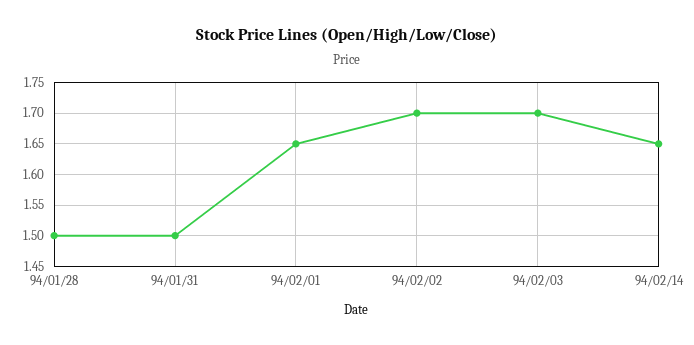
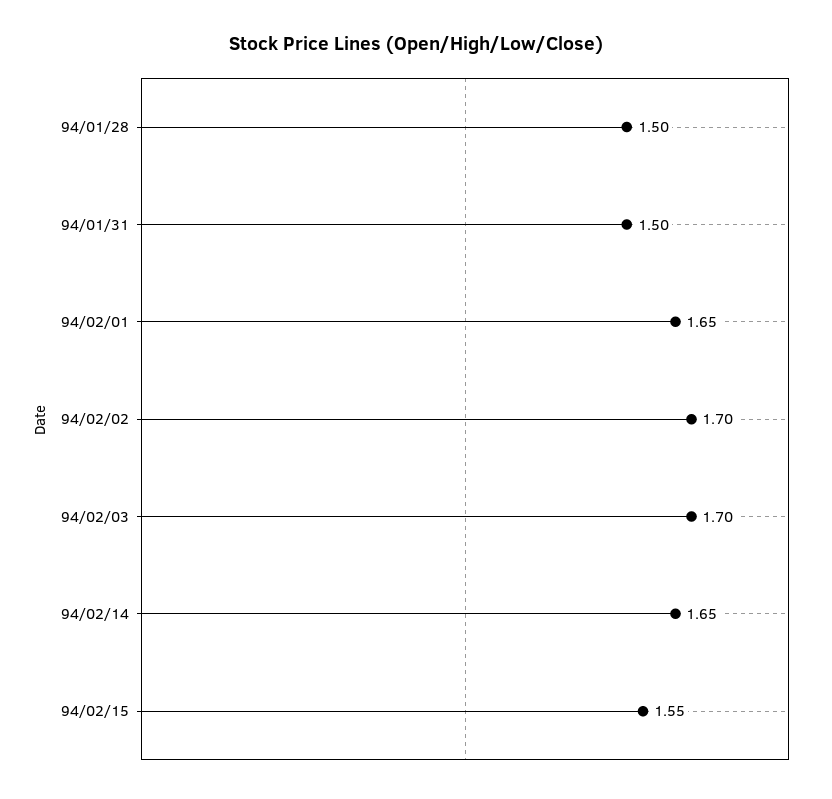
94/02/15: none -> 1.55

